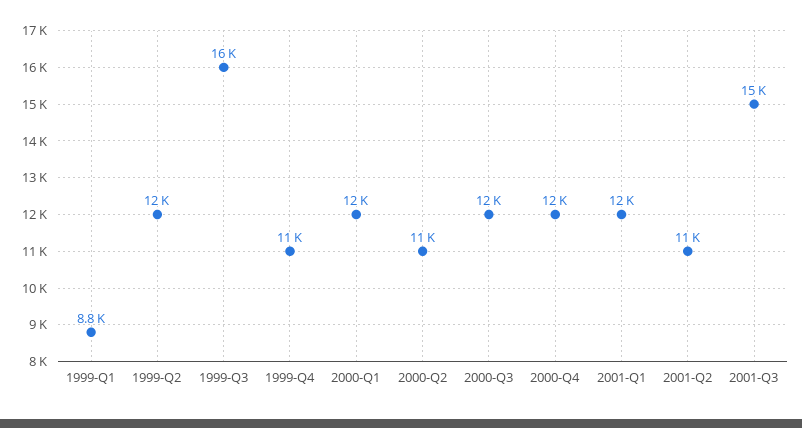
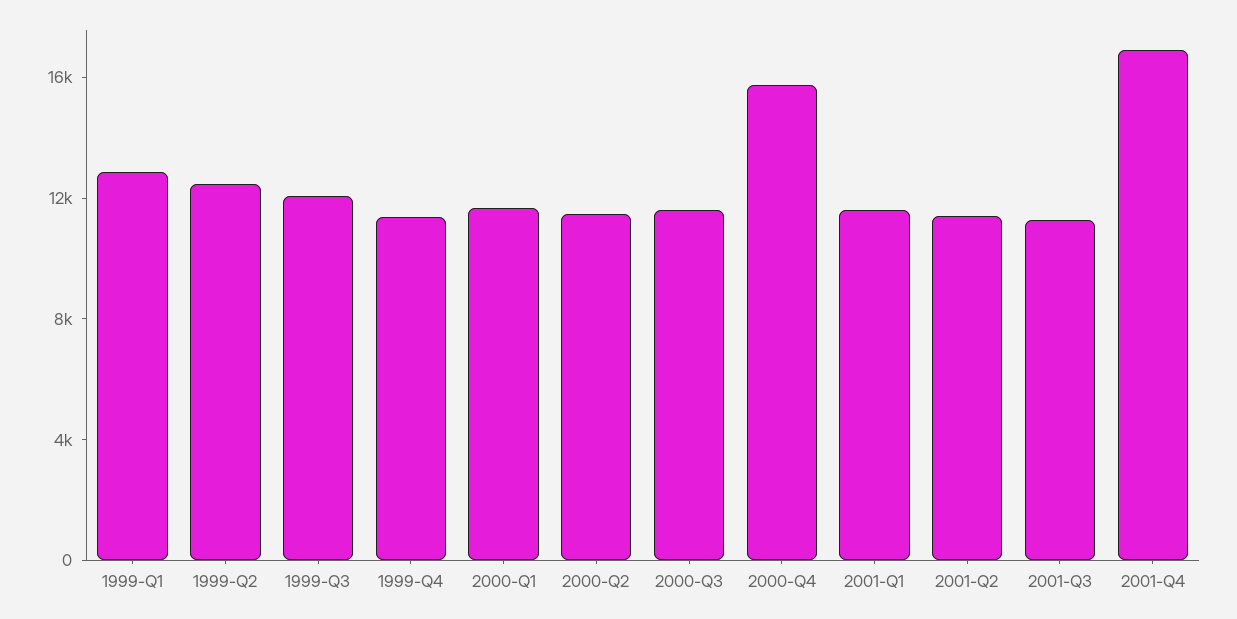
1999-Q1: 8800 -> 13000
1999-Q3: 16000 -> 12000
2000-Q4: 12000 -> 16000
2001-Q3: 15000 -> 11000
2001-Q4: none -> 17000

